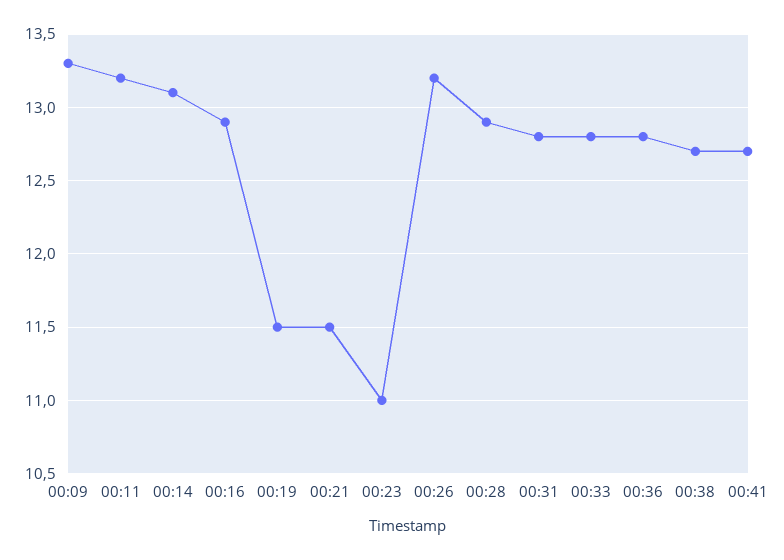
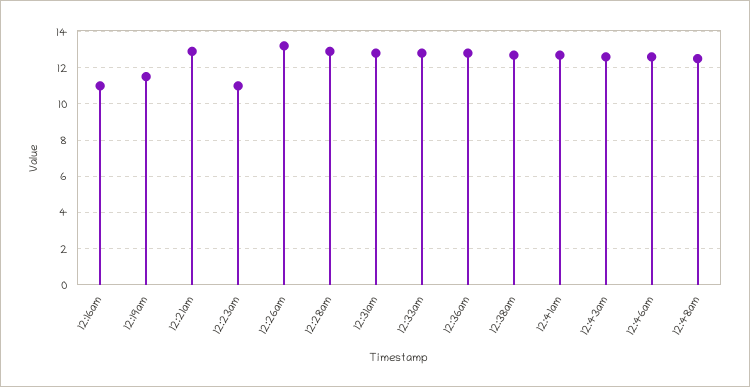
00:09: 13.3 -> none
00:11: 13.2 -> none
00:14: 13.1 -> none
00:16: 12.9 -> 11
00:21: 11.5 -> 13
12:43am: none -> 12.5
12:46am: none -> 12.5
12:48am: none -> 12.5

